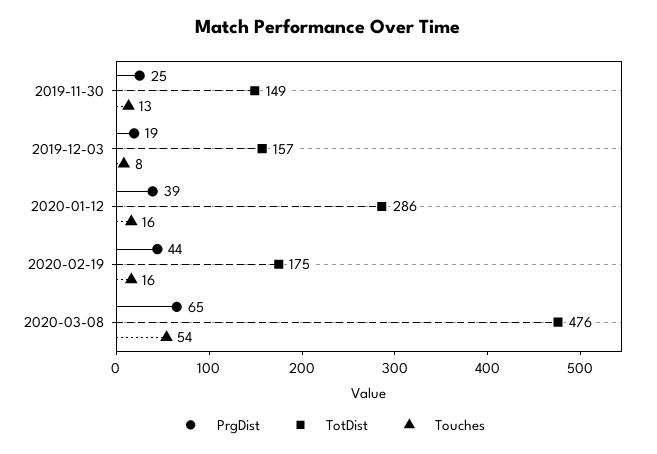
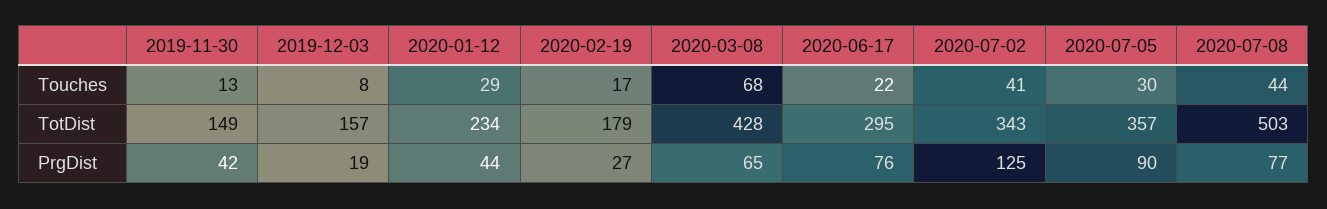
PrgDist, 2019-11-30: 25 -> 42
PrgDist, 2020-01-12: 39 -> 44
TotDist, 2020-01-12: 286 -> 234
Touches, 2020-01-12: 16 -> 29
PrgDist, 2020-02-19: 44 -> 27
TotDist, 2020-02-19: 175 -> 179
Touches, 2020-02-19: 16 -> 17
TotDist, 2020-03-08: 476 -> 428
Touches, 2020-03-08: 54 -> 68
Touches, 2020-06-17: none -> 22
Touches, 2020-07-02: none -> 41
Touches, 2020-07-05: none -> 30
Touches, 2020-07-08: none -> 44
TotDist, 2020-06-17: none -> 295
TotDist, 2020-07-02: none -> 343
TotDist, 2020-07-05: none -> 357
TotDist, 2020-07-08: none -> 503
PrgDist, 2020-06-17: none -> 76
PrgDist, 2020-07-02: none -> 125
PrgDist, 2020-07-05: none -> 90
PrgDist, 2020-07-08: none -> 77

